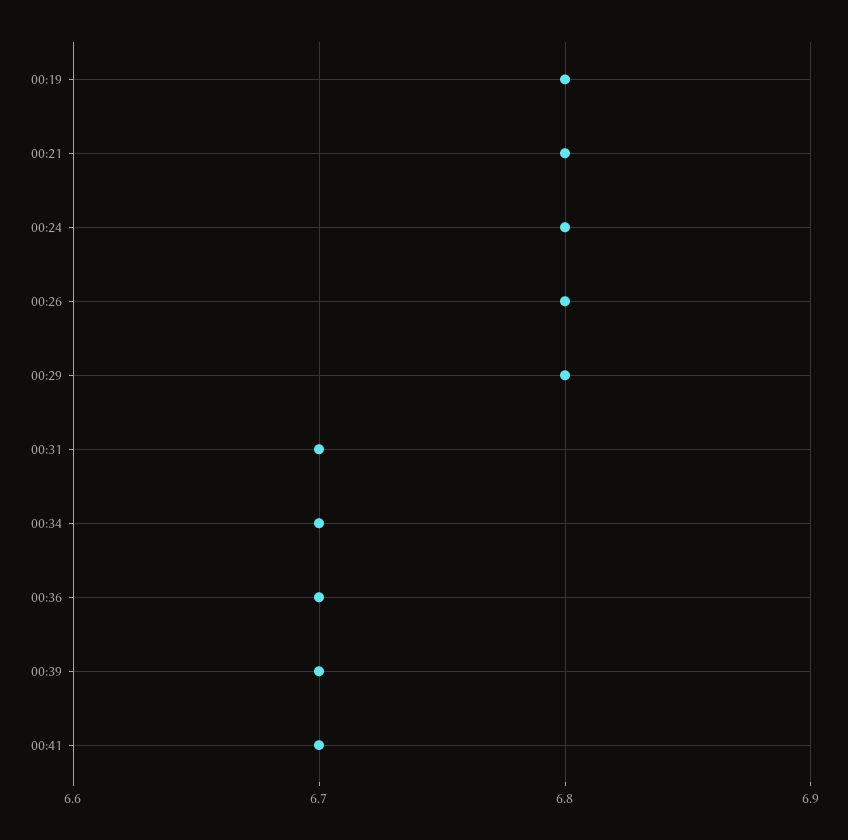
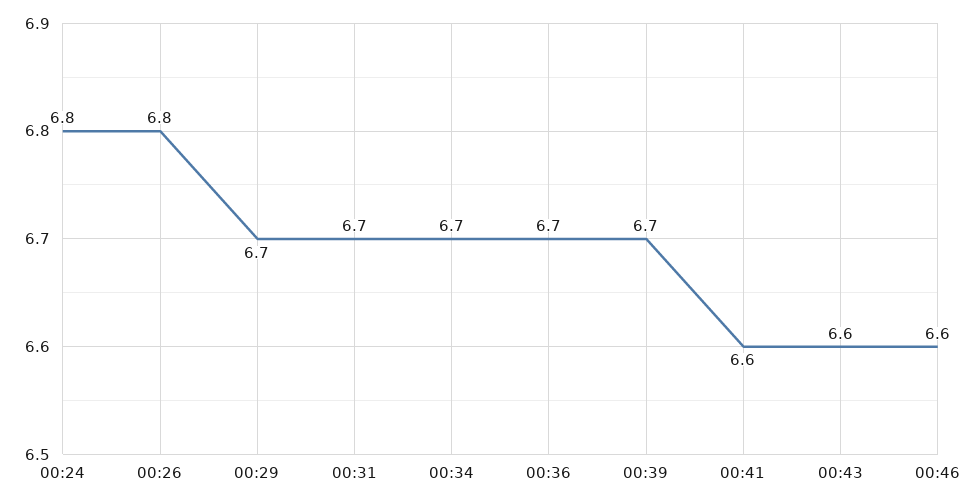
00:19: 6.8 -> none
00:21: 6.8 -> none
00:29: 6.8 -> 6.7
00:41: 6.7 -> 6.6
00:43: none -> 6.6
00:46: none -> 6.6

